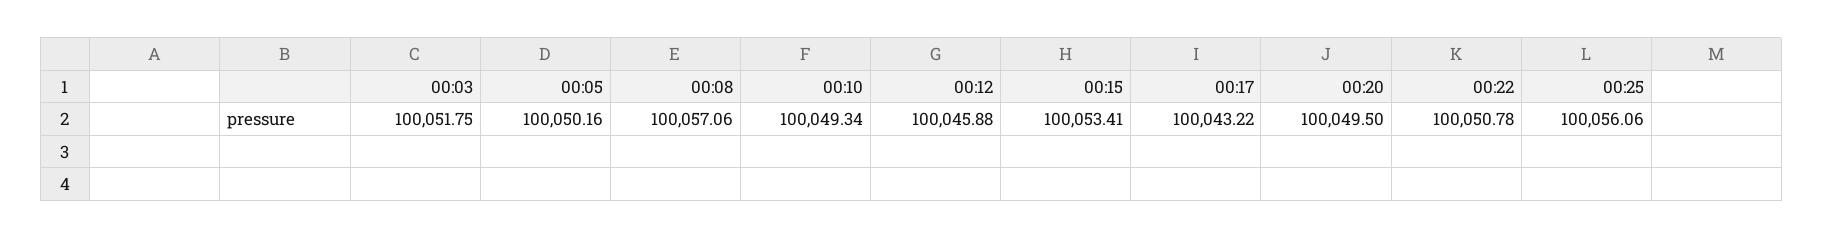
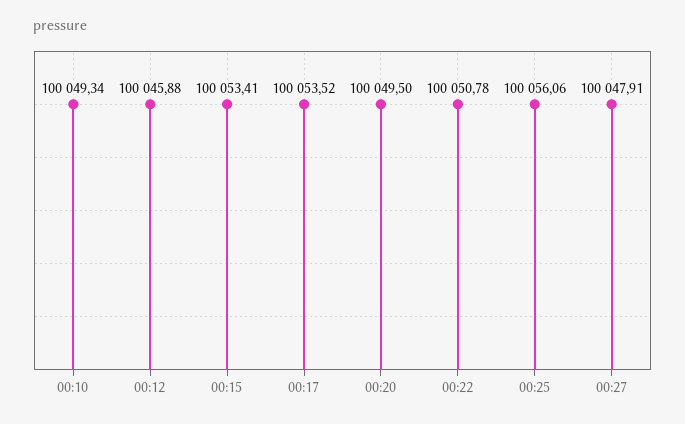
00:03: 100051.75 -> none
00:05: 100050.16 -> none
00:08: 100057.06 -> none
00:17: 100043.22 -> 100053.52
00:27: none -> 100047.91

